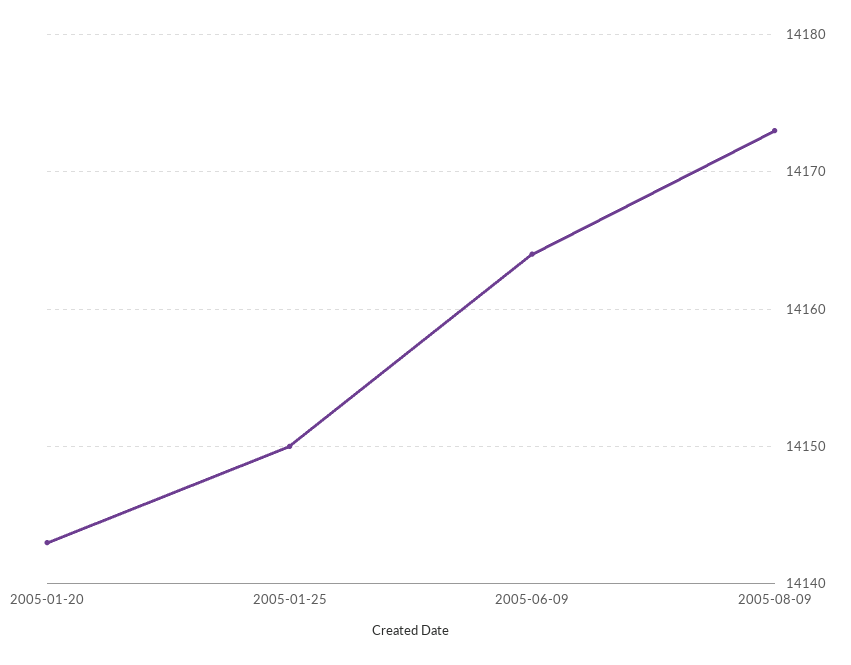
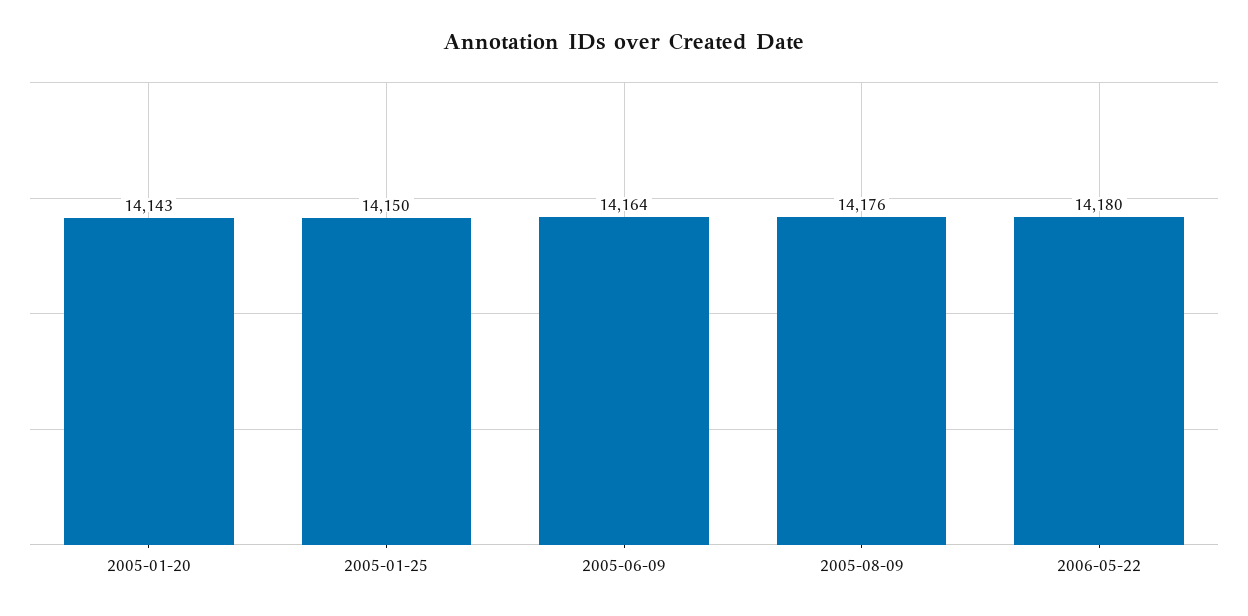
2005-08-09: 14173 -> 14176
2006-05-22: none -> 14180

